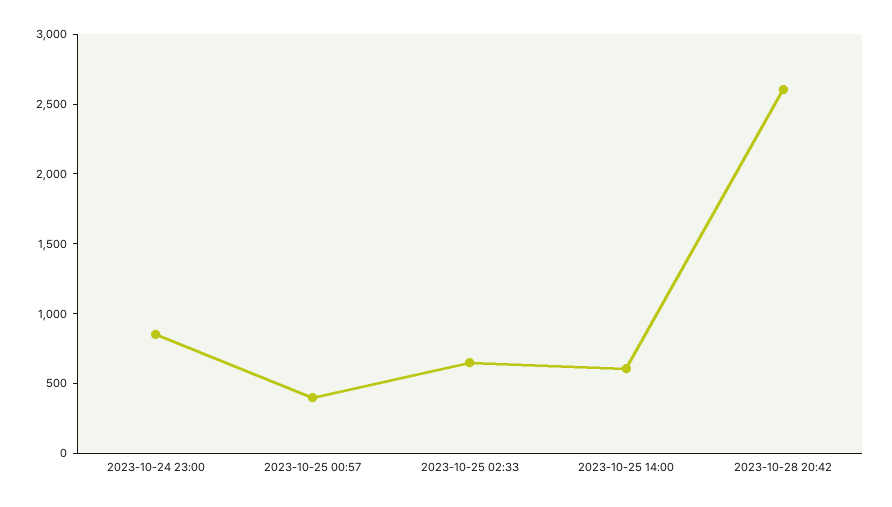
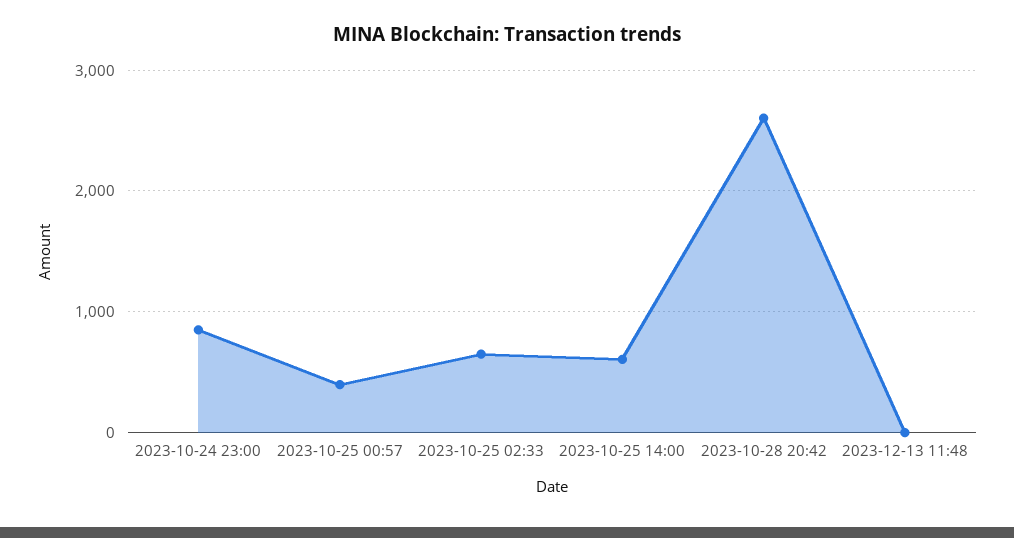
2023-12-13 11:48: none -> 0

